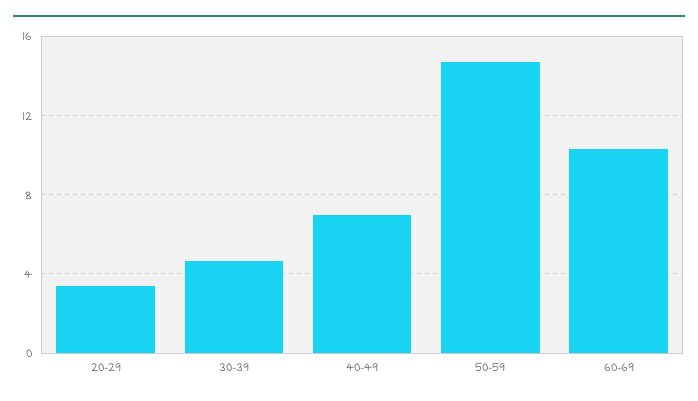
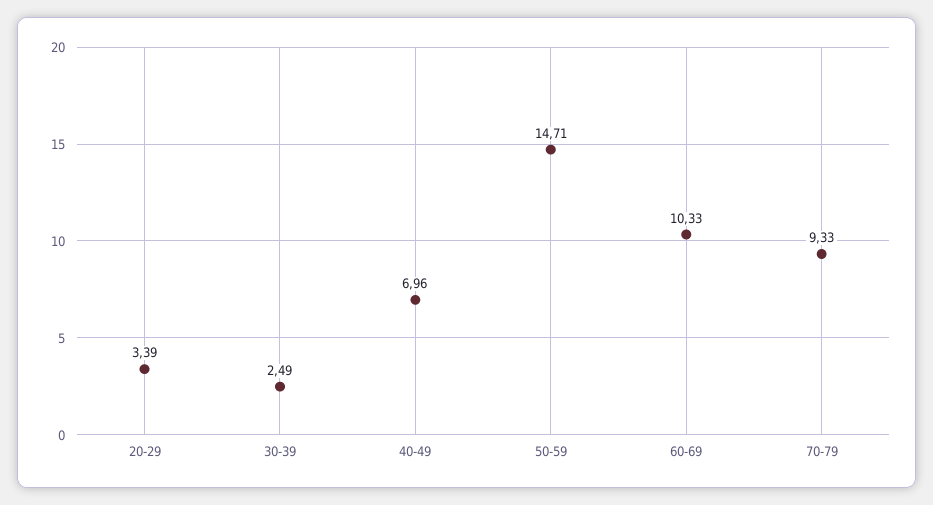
30-39: 4.5 -> 2.49
70-79: none -> 9.33

